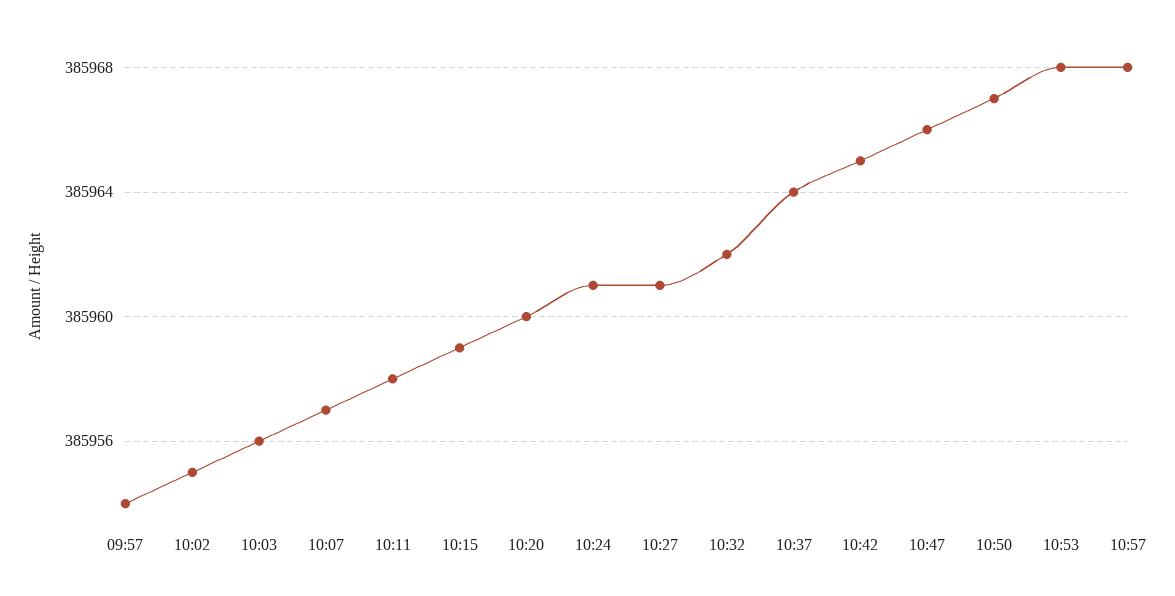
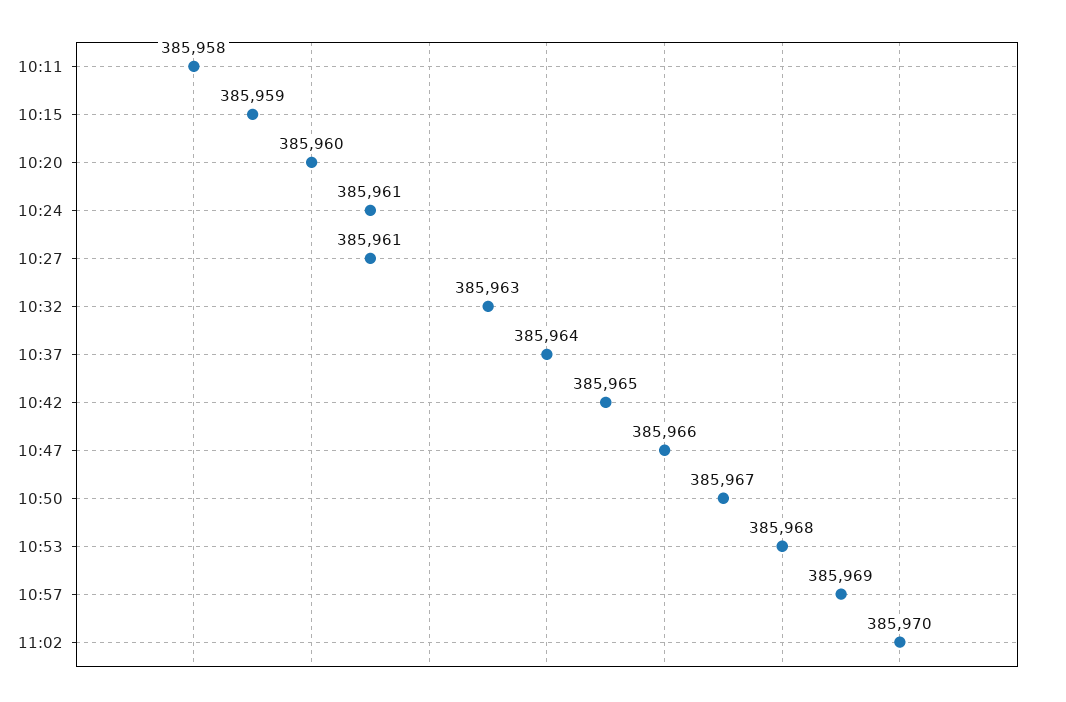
09:57: 385954 -> none
10:02: 385955 -> none
10:03: 385956 -> none
10:07: 385957 -> none
10:32: 385962 -> 385963
10:57: 385968 -> 385969
11:02: none -> 385970

